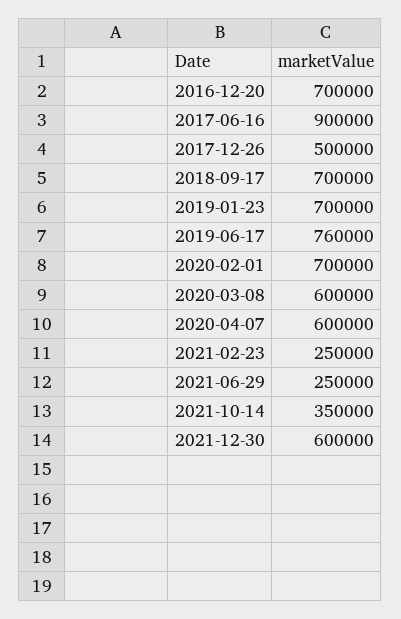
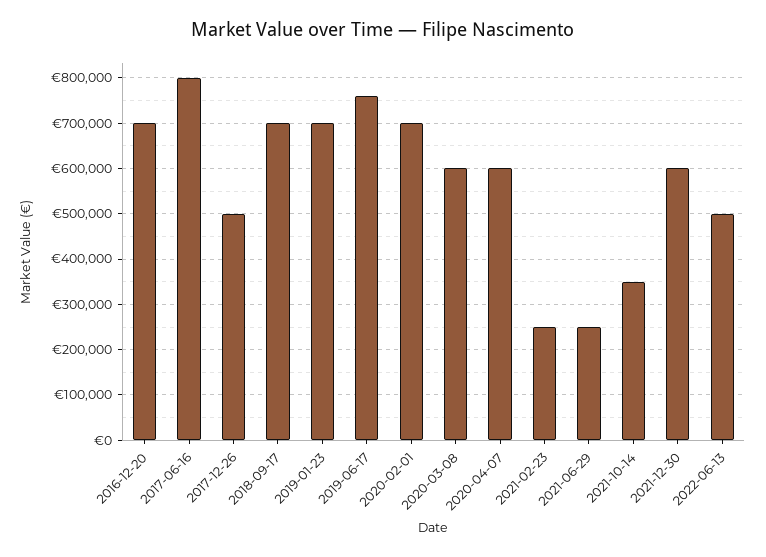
2017-06-16: 900000 -> 800000
2022-06-13: none -> 500000

